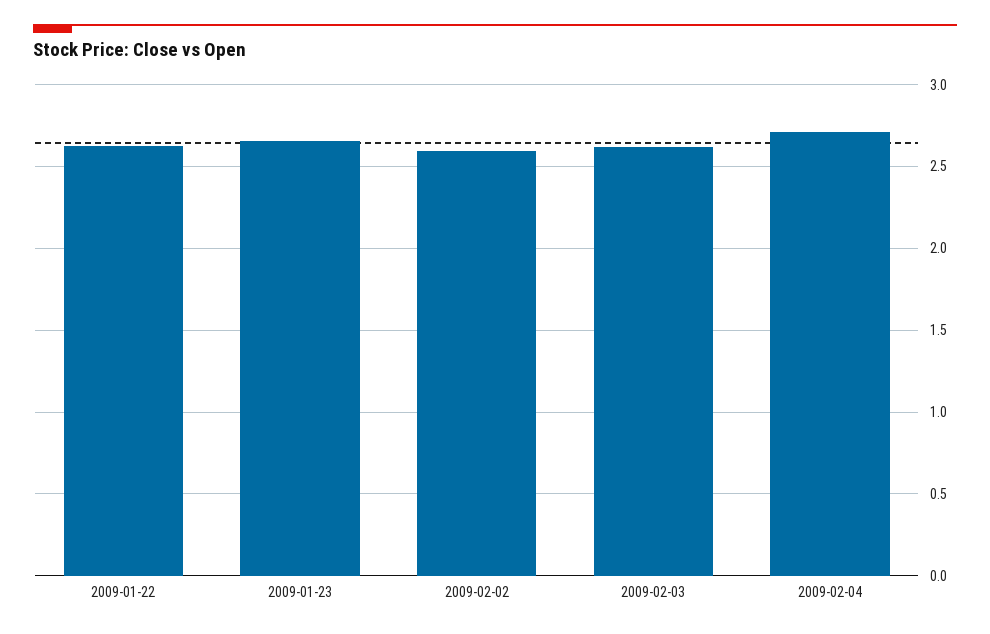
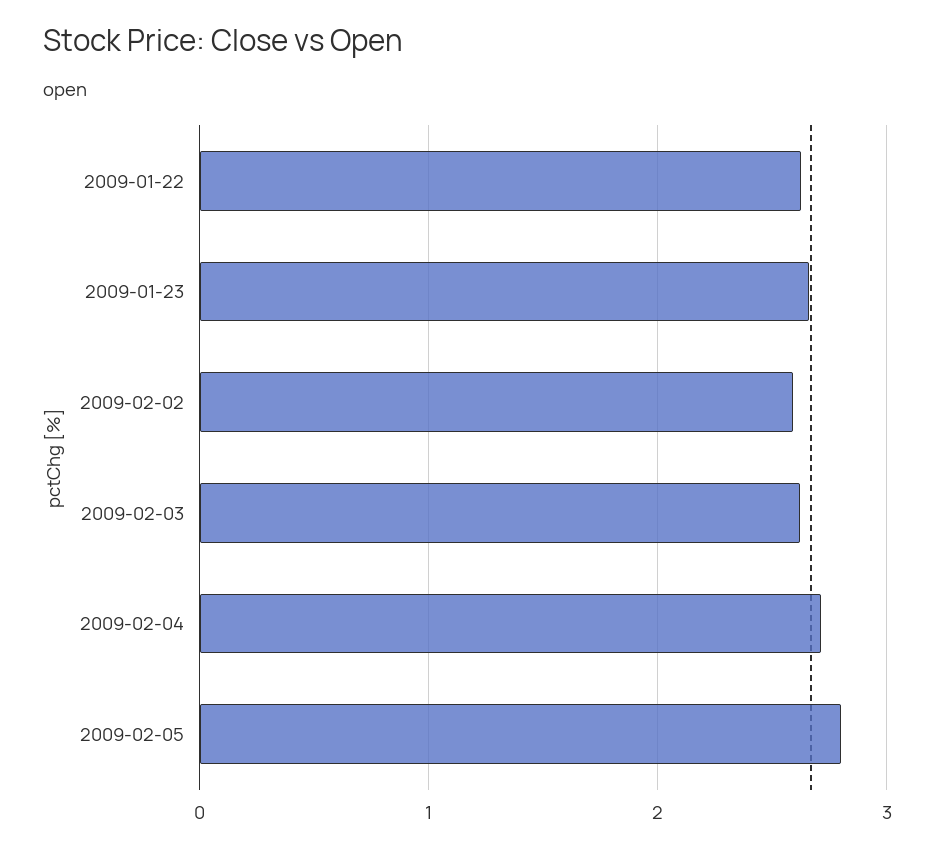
2009-02-05: none -> 2.8

